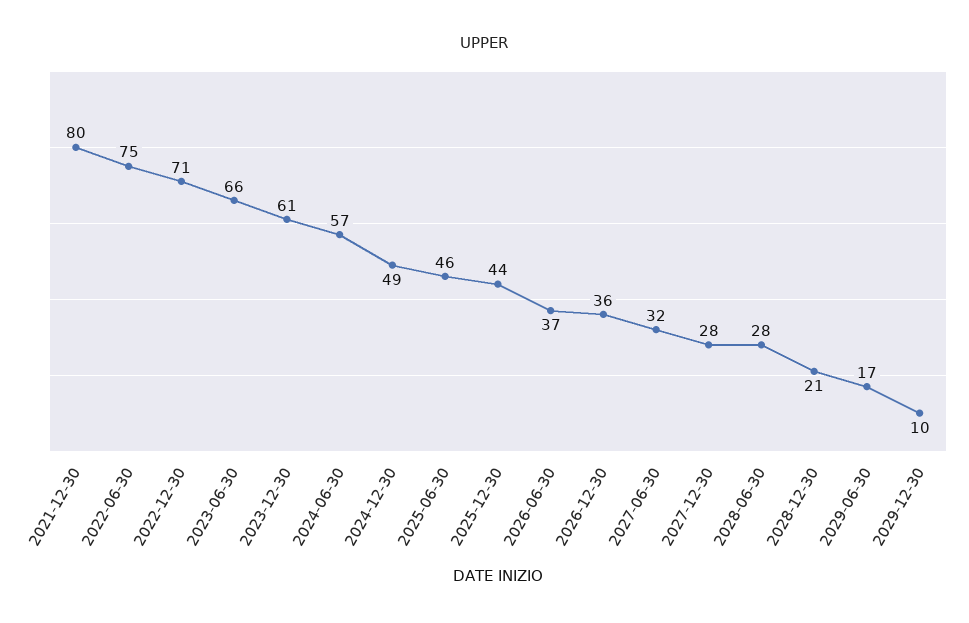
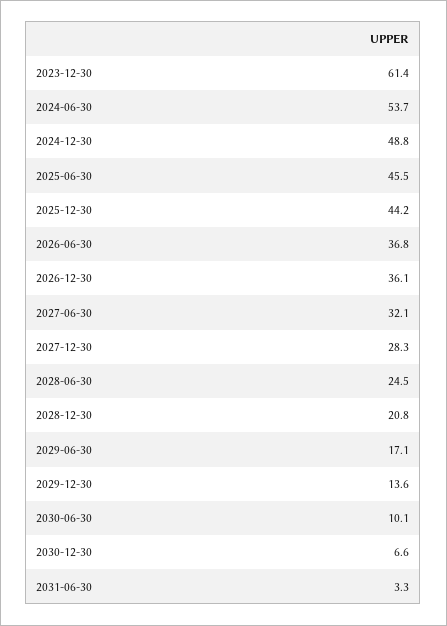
2021-12-30: 80 -> none
2022-06-30: 75 -> none
2022-12-30: 71 -> none
2023-06-30: 66 -> none
2024-06-30: 57 -> 53.7
2028-06-30: 28 -> 24.5
2029-12-30: 10 -> 13.6
2030-06-30: none -> 10.1
2030-12-30: none -> 6.6
2031-06-30: none -> 3.3

